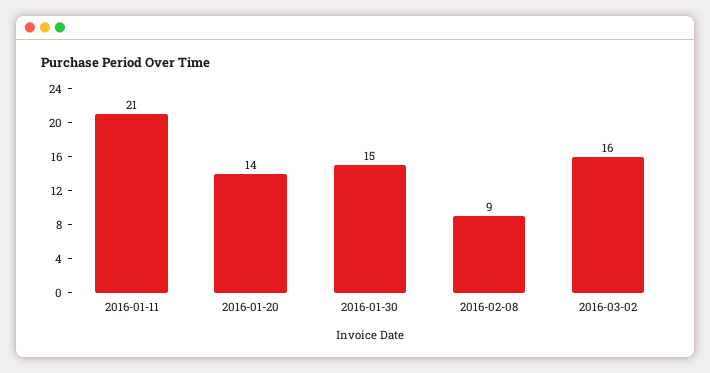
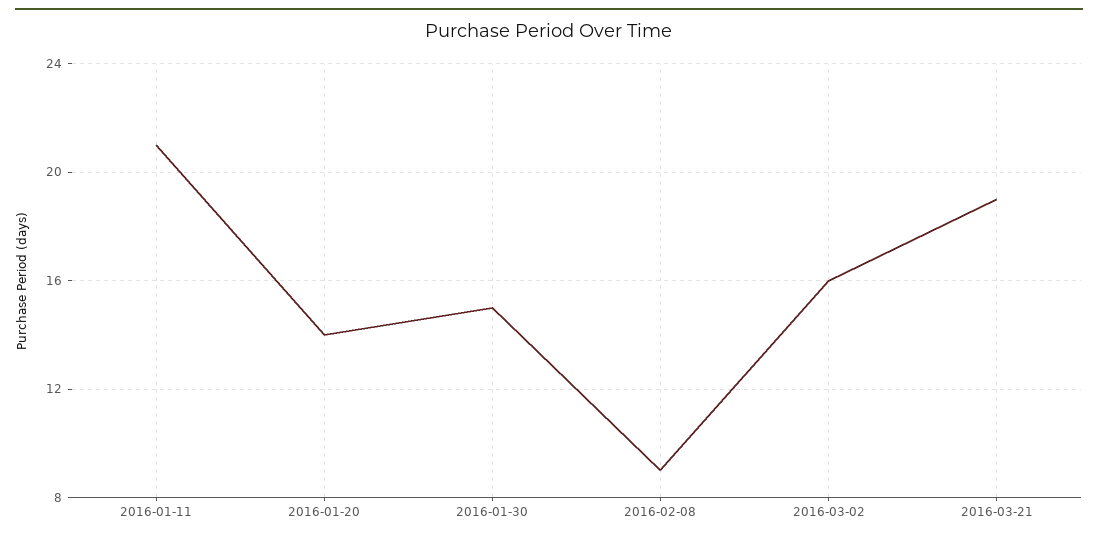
2016-03-21: none -> 19

